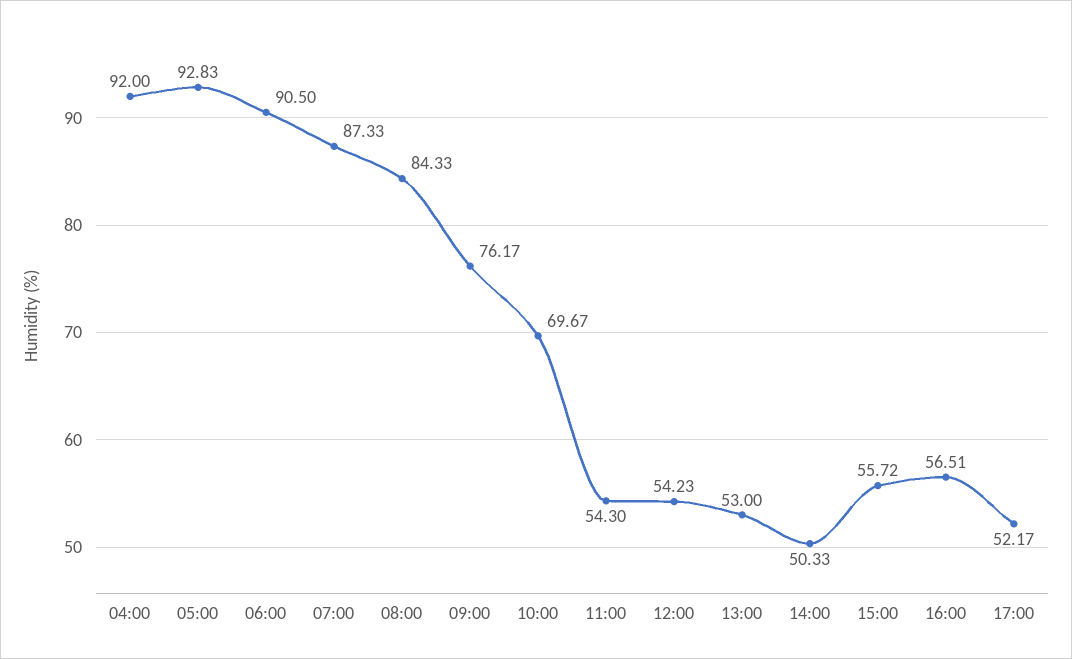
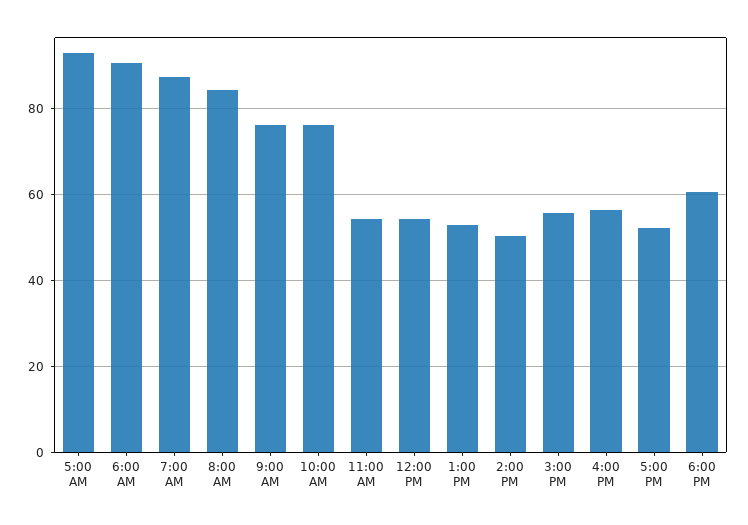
04:00: 92 -> none
10:00: 69.67 -> 76
6:00 PM: none -> 60

